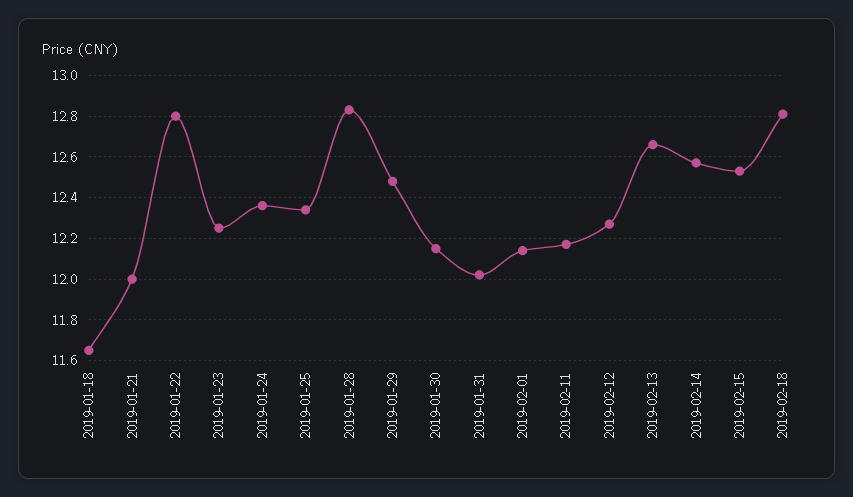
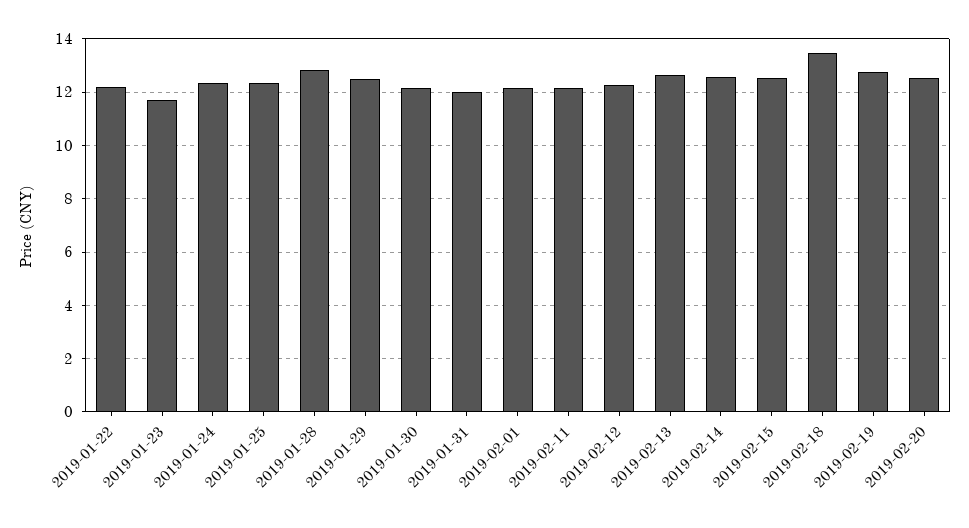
2019-01-18: 11.65 -> none
2019-01-21: 12 -> none
2019-01-22: 12.8 -> 12.25
2019-01-23: 12.25 -> 11.75
2019-02-18: 12.8 -> 13.5
2019-02-19: none -> 12.75
2019-02-20: none -> 12.5

